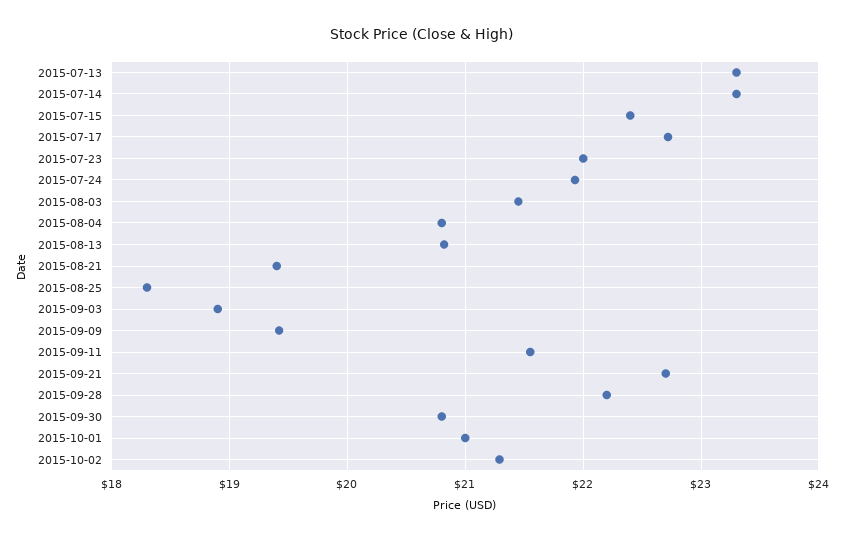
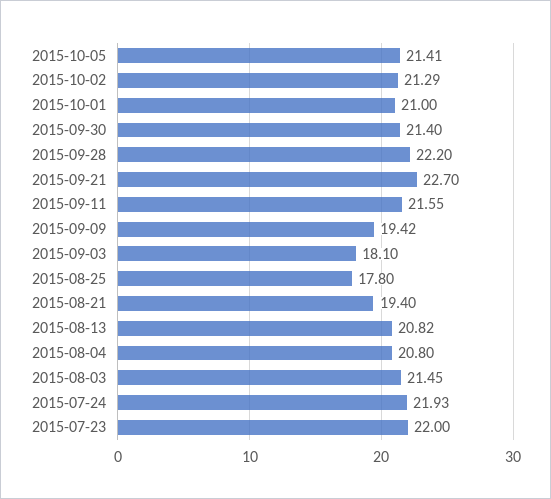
2015-07-13: 23.3 -> none
2015-07-14: 23.3 -> none
2015-07-15: 22.4 -> none
2015-07-17: 22.7 -> none
2015-08-25: 18.3 -> 17.8
2015-09-03: 18.9 -> 18.1
2015-09-30: 20.8 -> 21.4
2015-10-05: none -> 21.41

